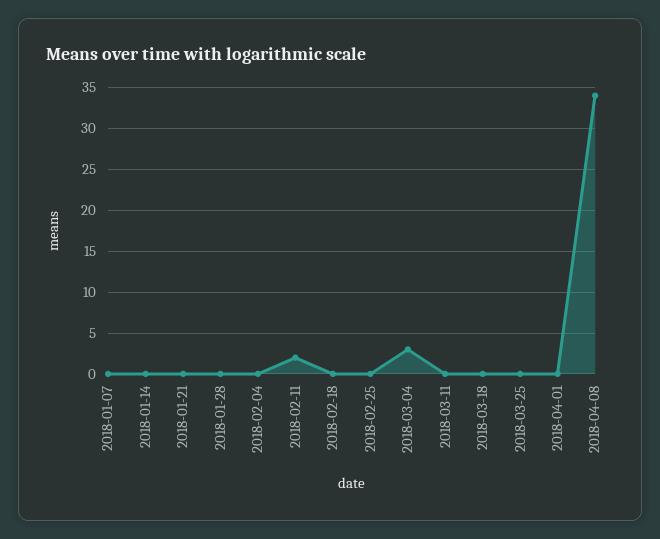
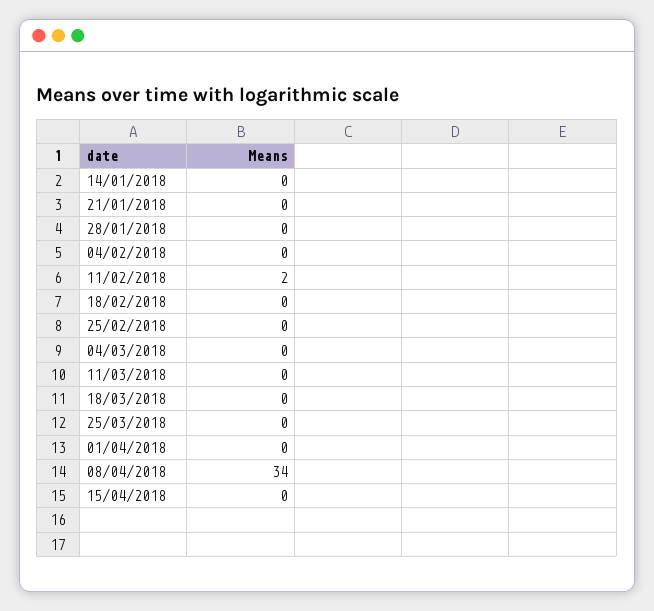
2018-01-07: 0 -> none
2018-03-04: 3 -> 0
15/04/2018: none -> 0

